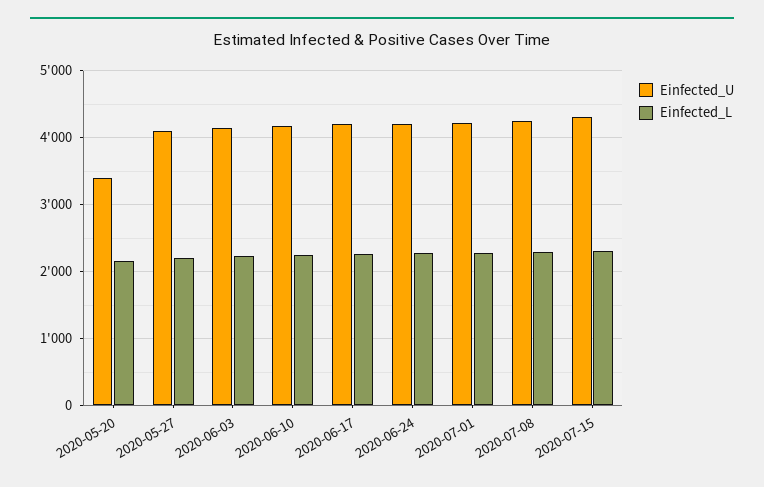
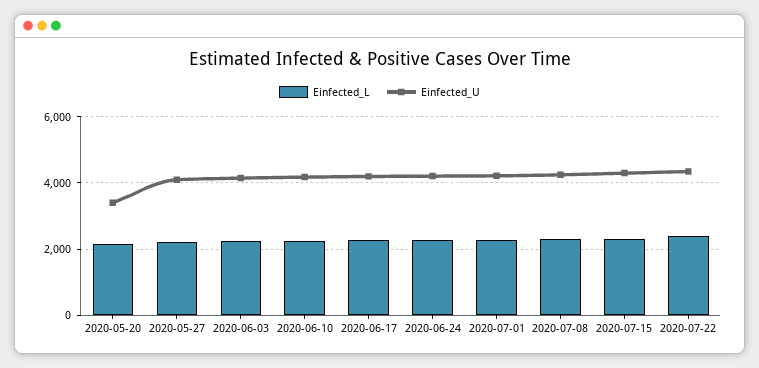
Einfected_L, 2020-07-22: none -> 2400
Einfected_U, 2020-07-22: none -> 4400

